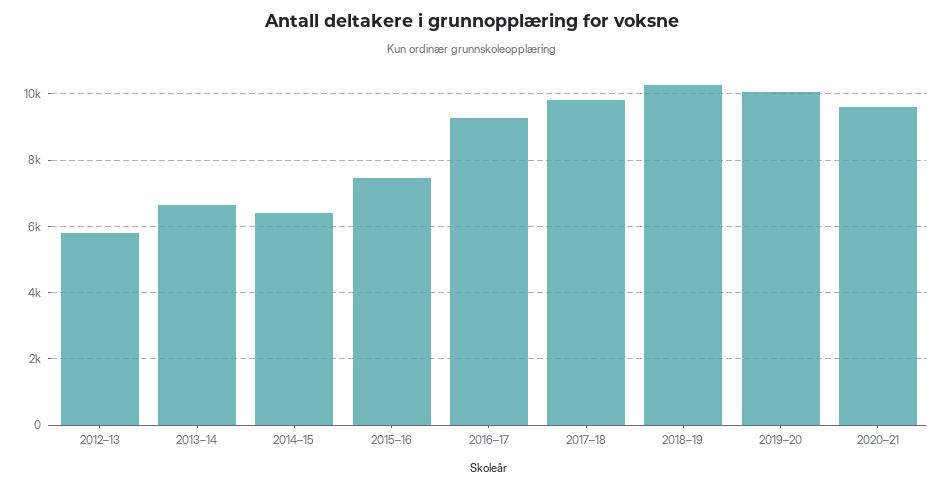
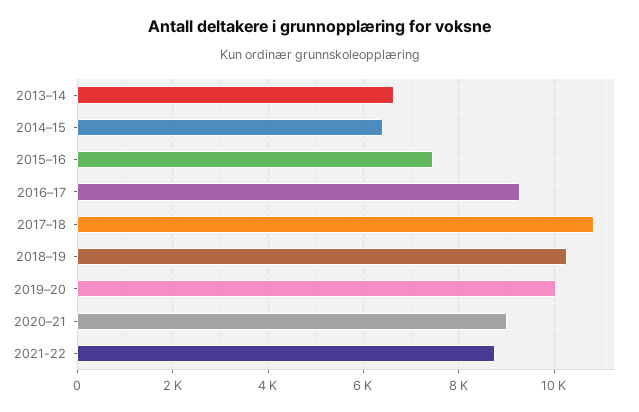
2012–13: 5800 -> none
2017–18: 9800 -> 10800
2020–21: 9600 -> 9000
2021-22: none -> 8800

